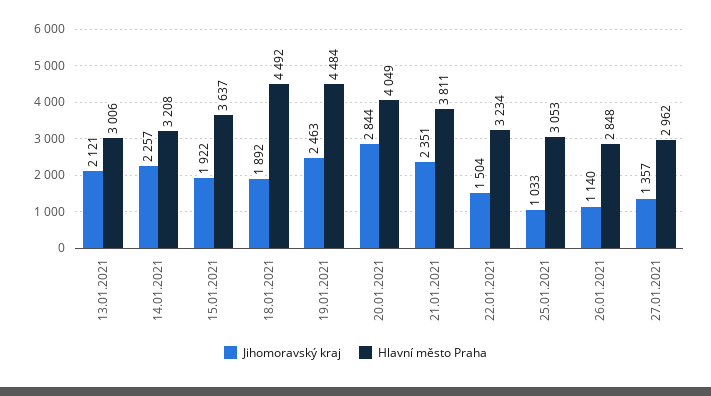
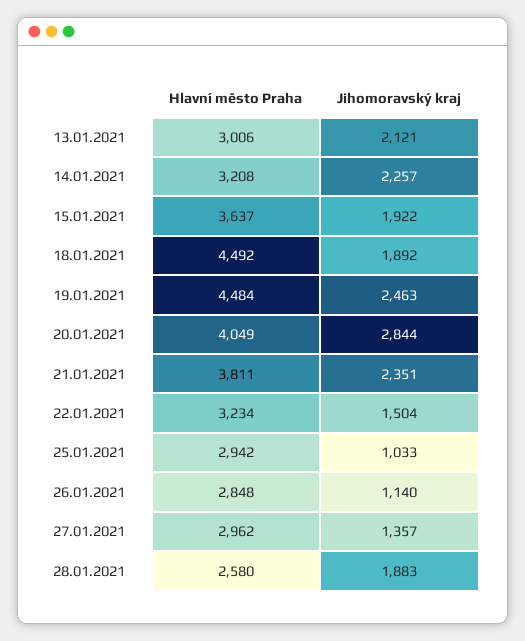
Hlavní město Praha, 25.01.2021: 3053 -> 2942
Hlavní město Praha, 28.01.2021: none -> 2580
Jihomoravský kraj, 28.01.2021: none -> 1883

